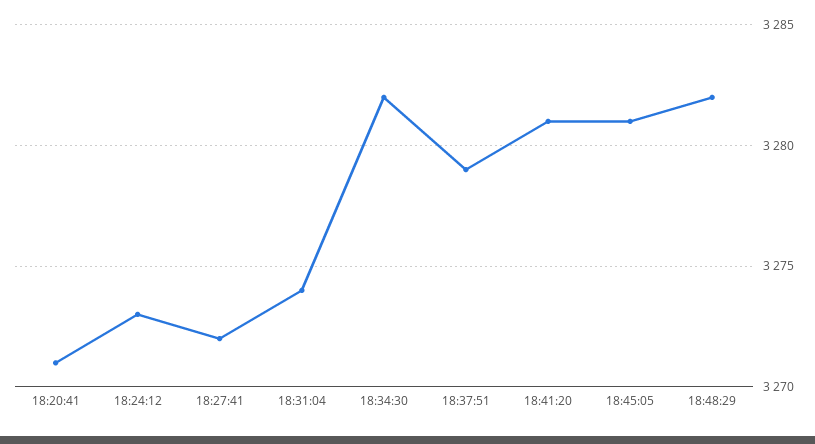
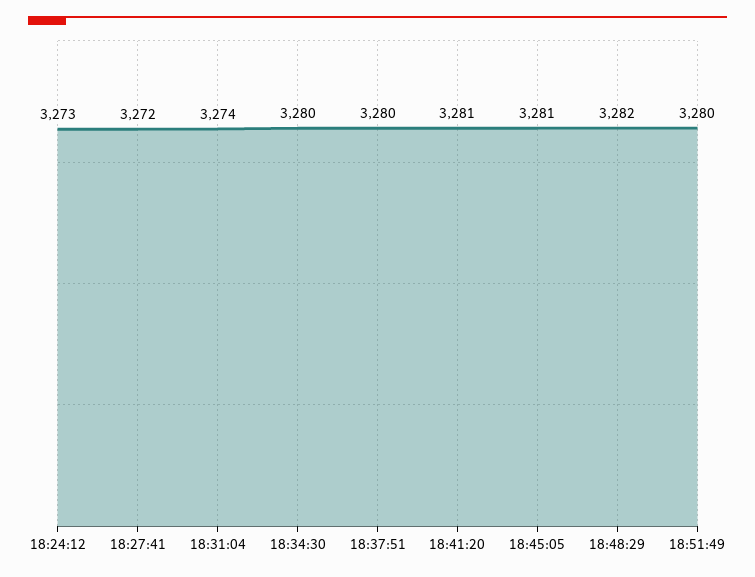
18:20:41: 3271 -> none
18:34:30: 3282 -> 3280
18:37:51: 3279 -> 3280
18:51:49: none -> 3280

